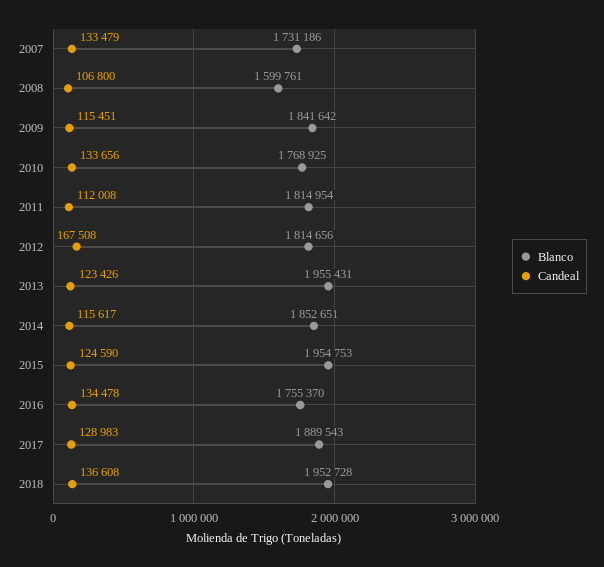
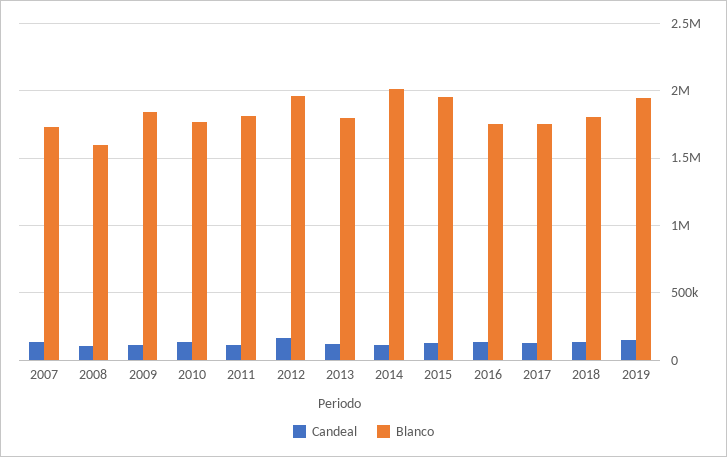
Blanco, 2012: 1814656 -> 1950000
Blanco, 2013: 1955431 -> 1800000
Blanco, 2014: 1852651 -> 2000000
Blanco, 2017: 1889543 -> 1750000
Blanco, 2018: 1952728 -> 1800000
Candeal, 2019: none -> 150000
Blanco, 2019: none -> 1950000

